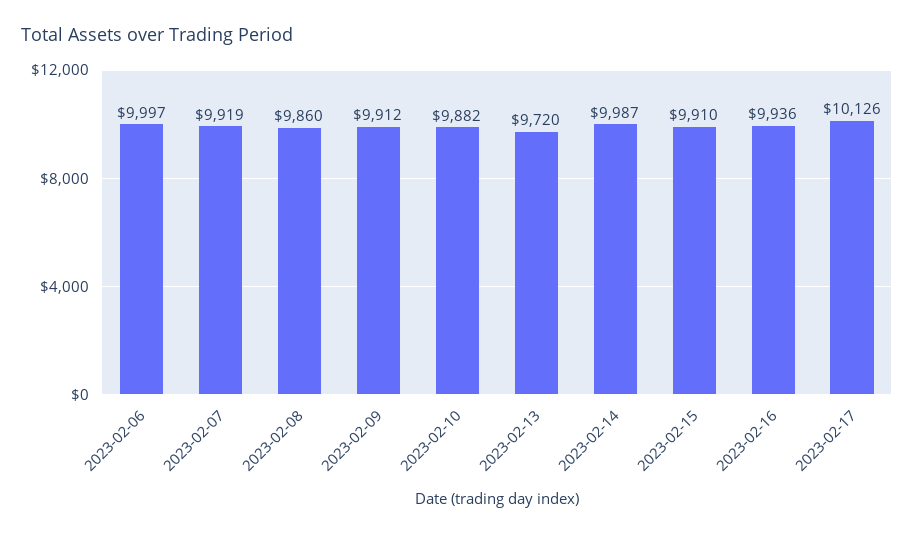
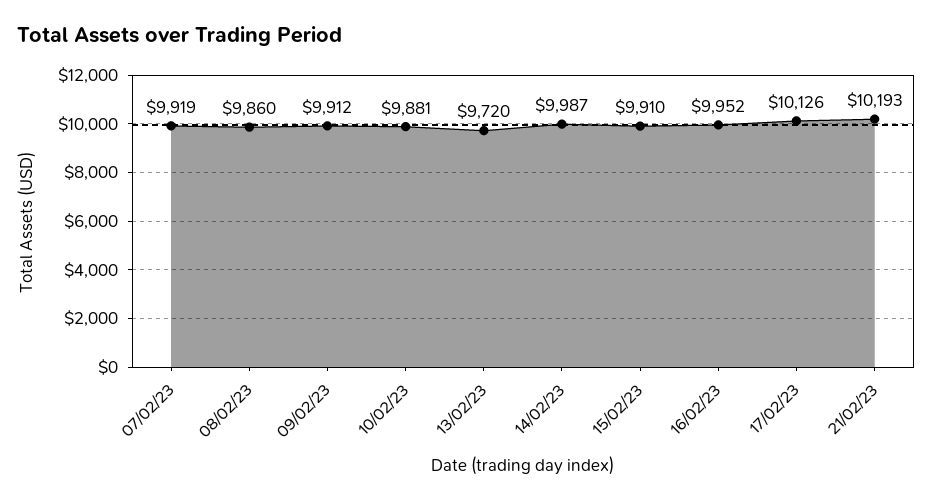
2023-02-06: 9997 -> none
2023-02-10: 9882 -> 9881
2023-02-16: 9936 -> 9952
21/02/23: none -> 10193

